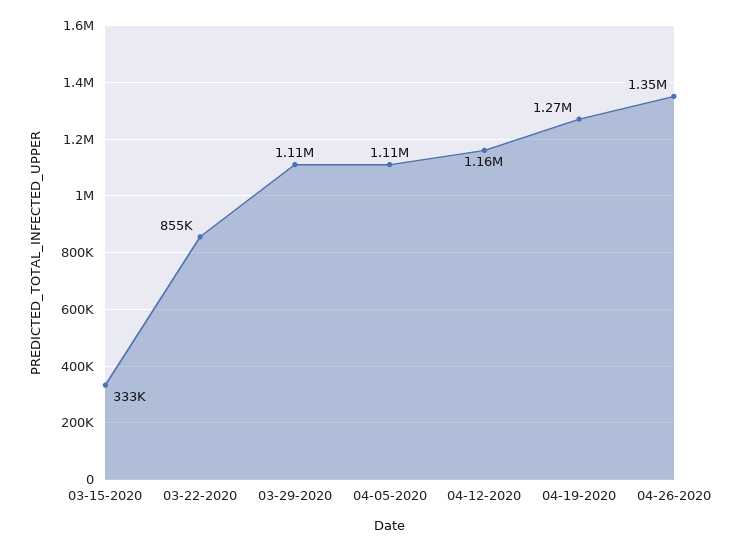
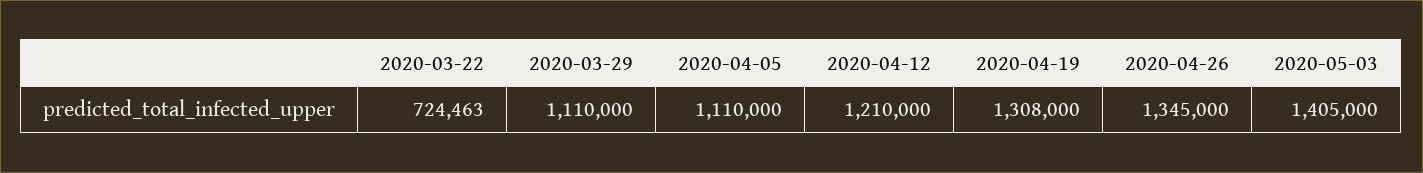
03-15-2020: 333000 -> none
03-22-2020: 855000 -> 724463
04-12-2020: 1160000 -> 1210000
04-19-2020: 1270000 -> 1308000
2020-05-03: none -> 1405000

